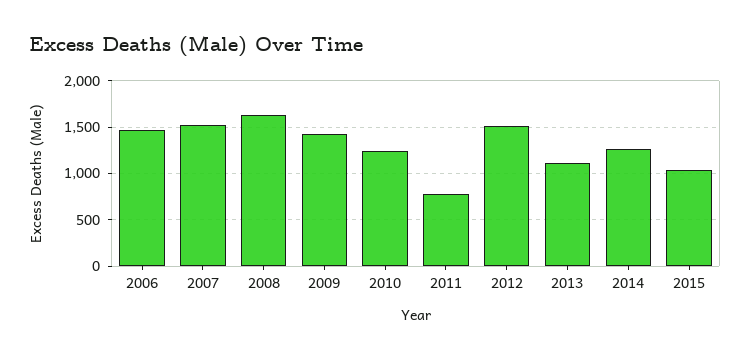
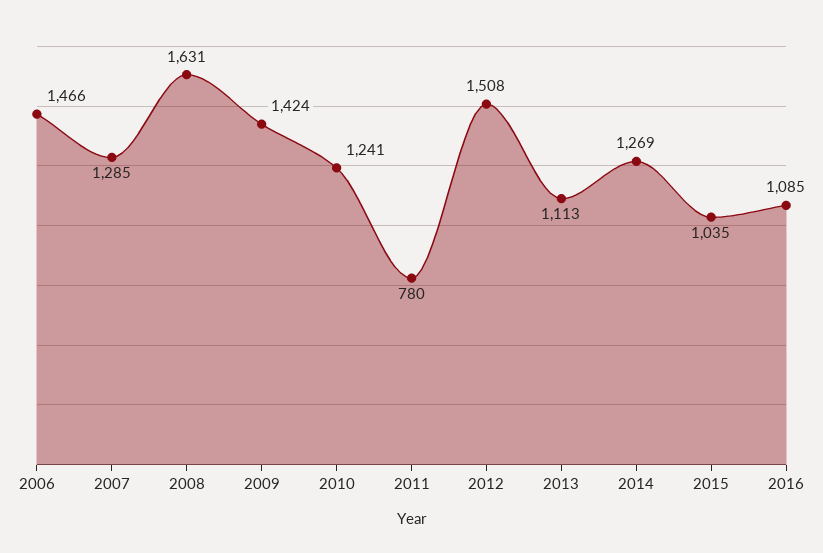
2007: 1500 -> 1285
2016: none -> 1085

